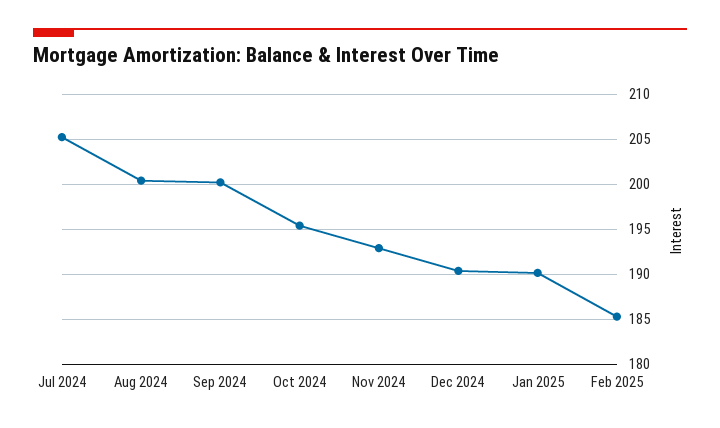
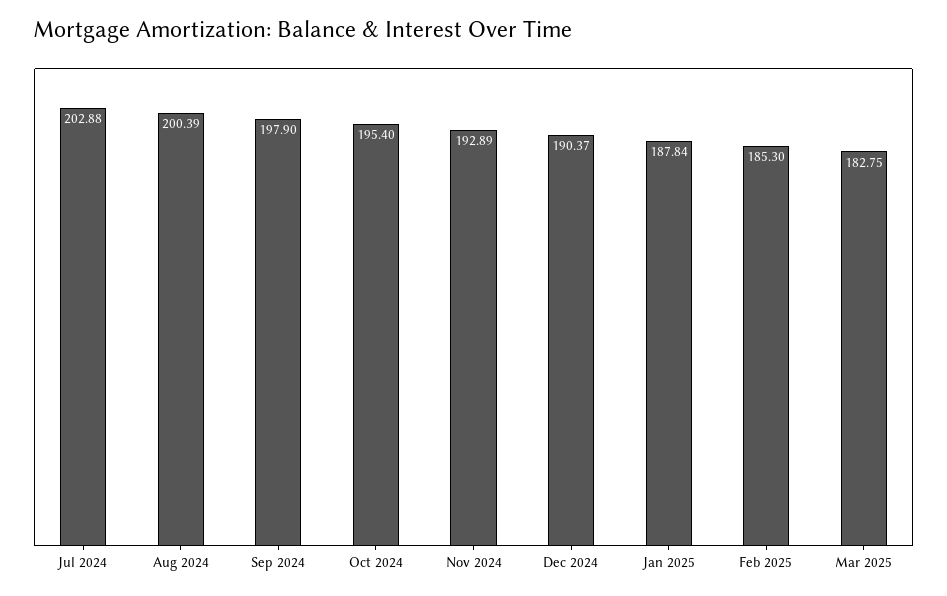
Jul 2024: 205 -> 202.88
Sep 2024: 200 -> 197.9
Jan 2025: 190 -> 187.84
Mar 2025: none -> 182.75

